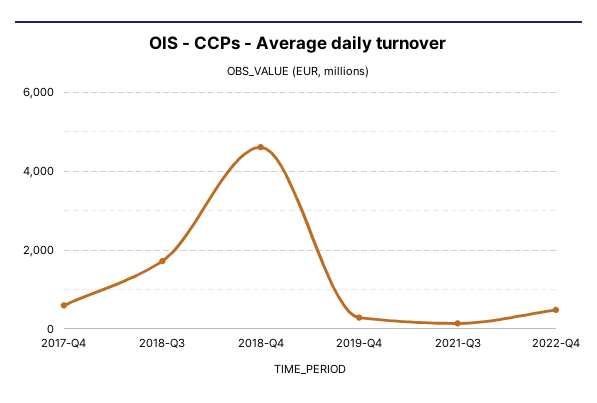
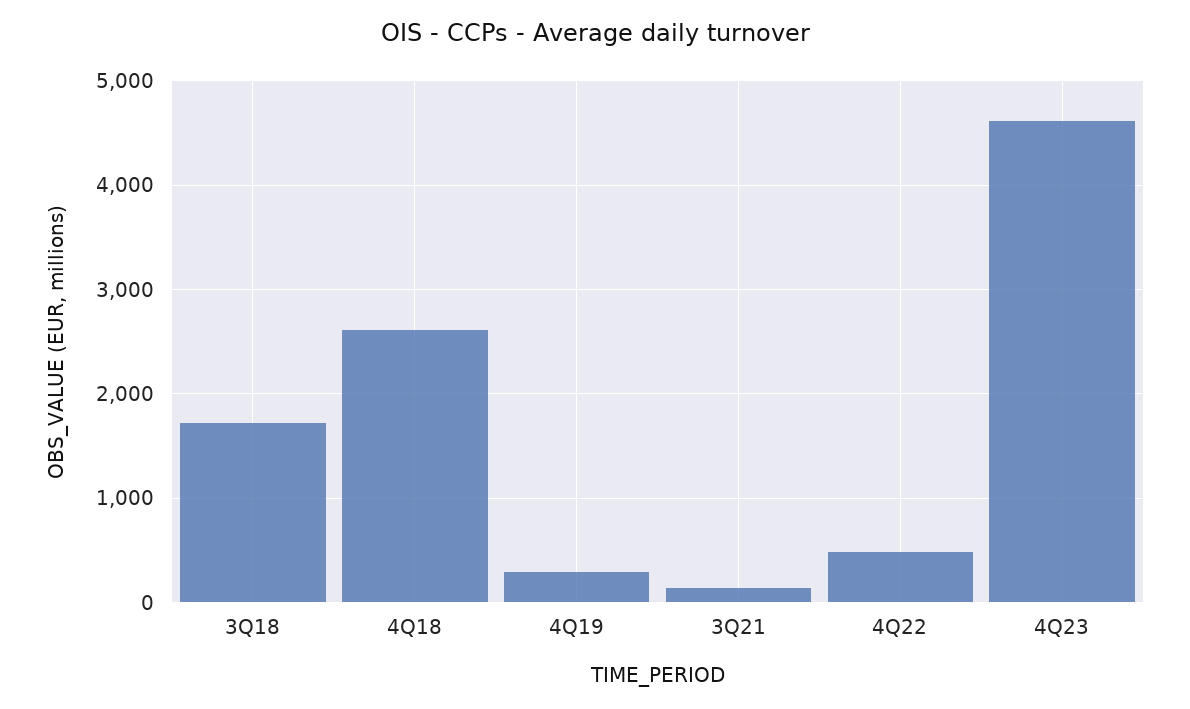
2017-Q4: 600 -> none
2018-Q4: 4600 -> 2600
4Q23: none -> 4600

